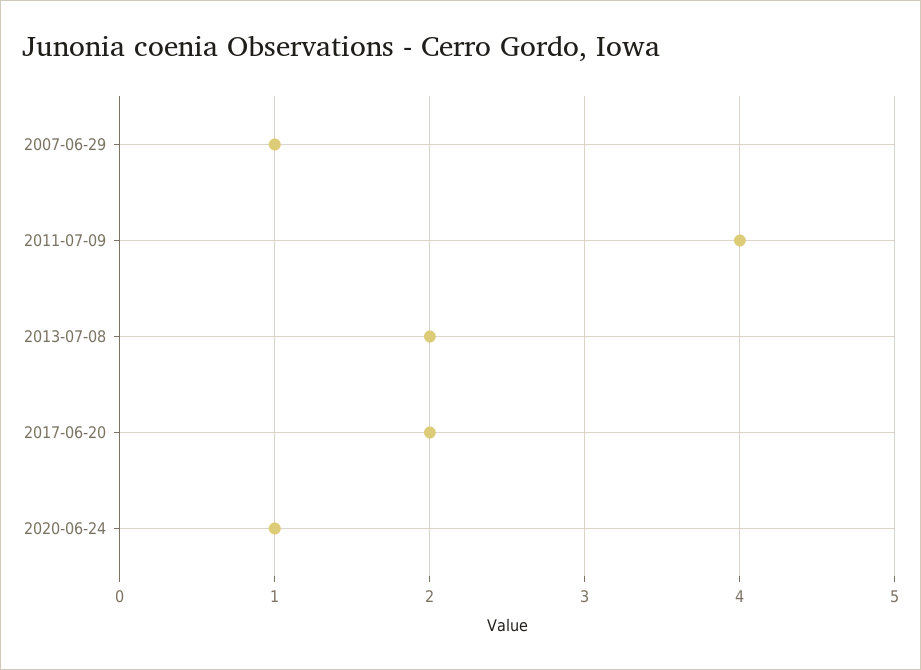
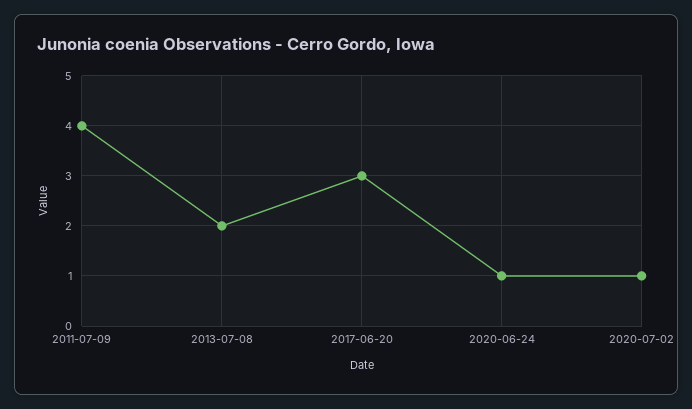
2007-06-29: 1 -> none
2017-06-20: 2 -> 3
2020-07-02: none -> 1

